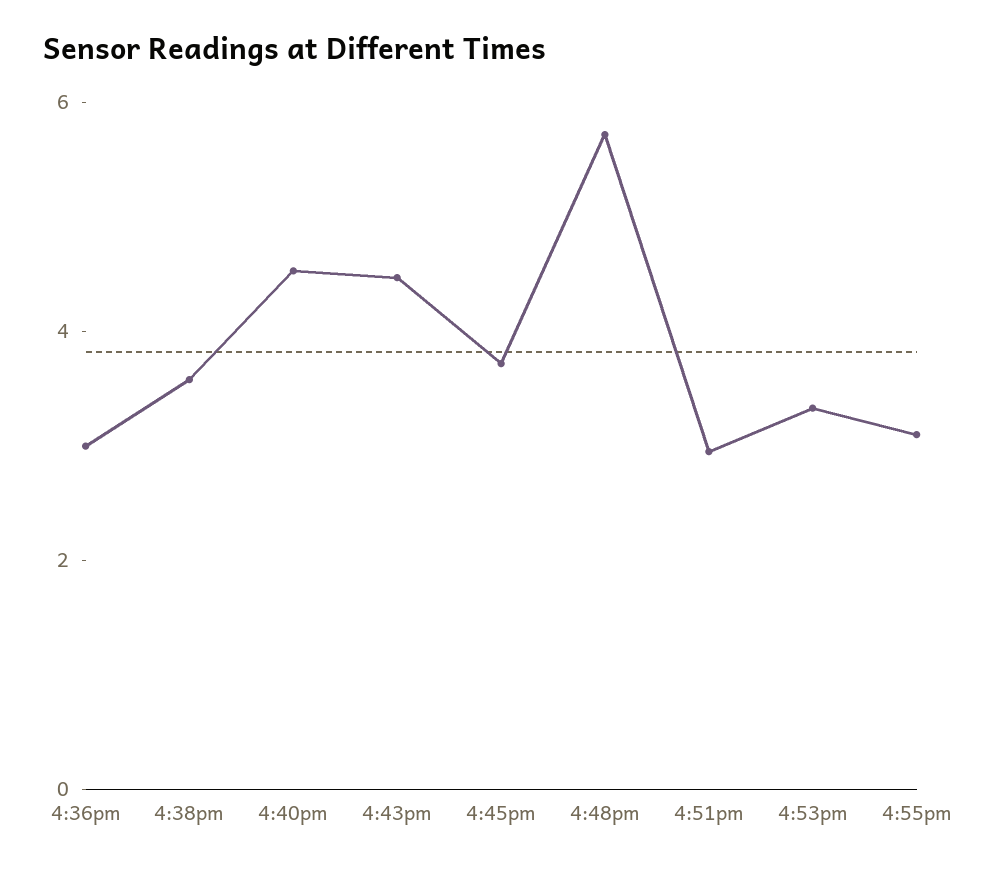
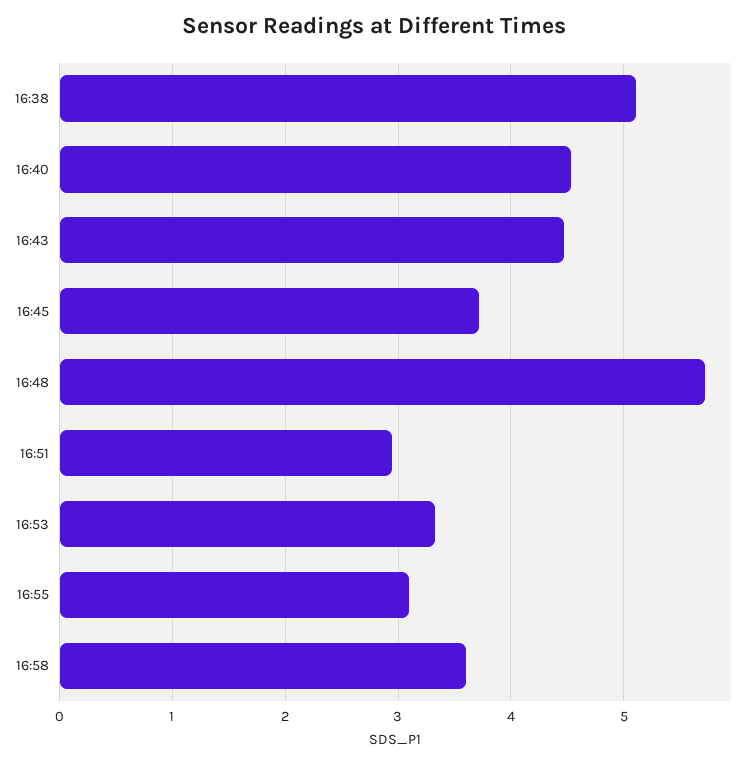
4:36pm: 3 -> none
4:38pm: 3.5 -> 5.1
16:58: none -> 3.6

